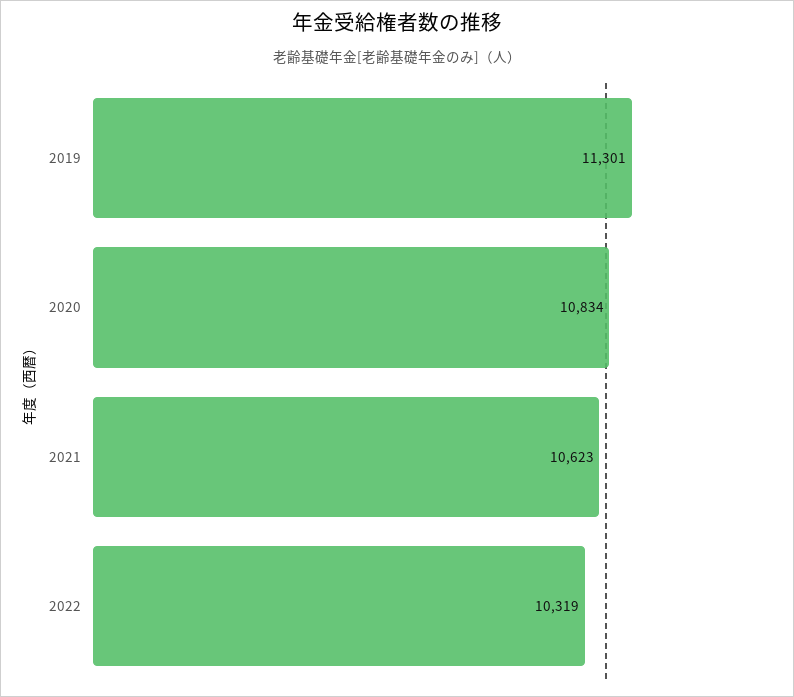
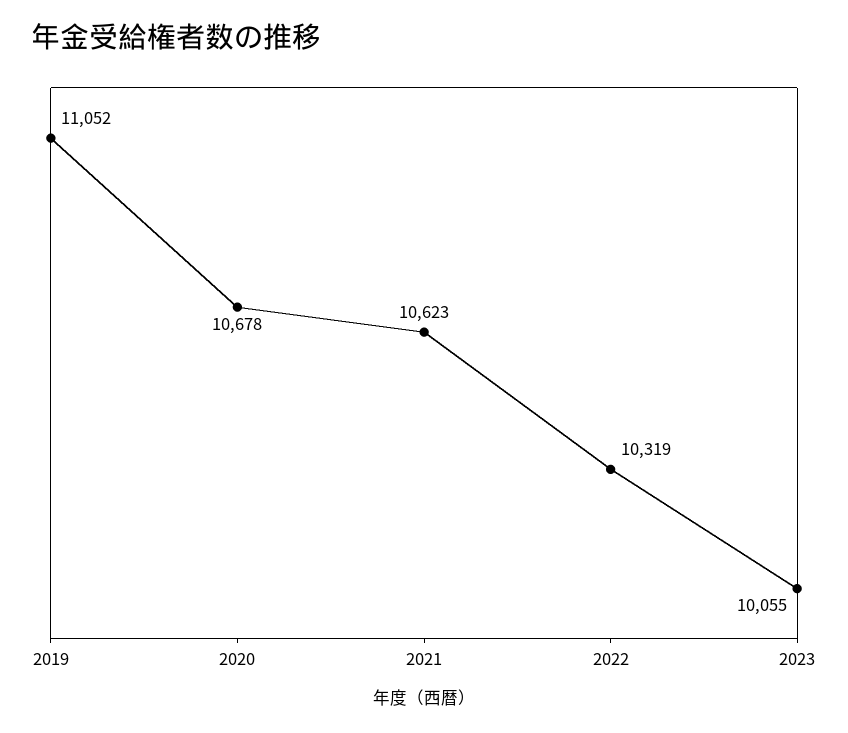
2019: 11301 -> 11052
2020: 10834 -> 10678
2023: none -> 10055

